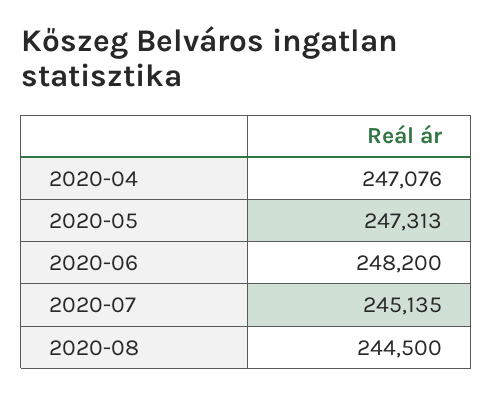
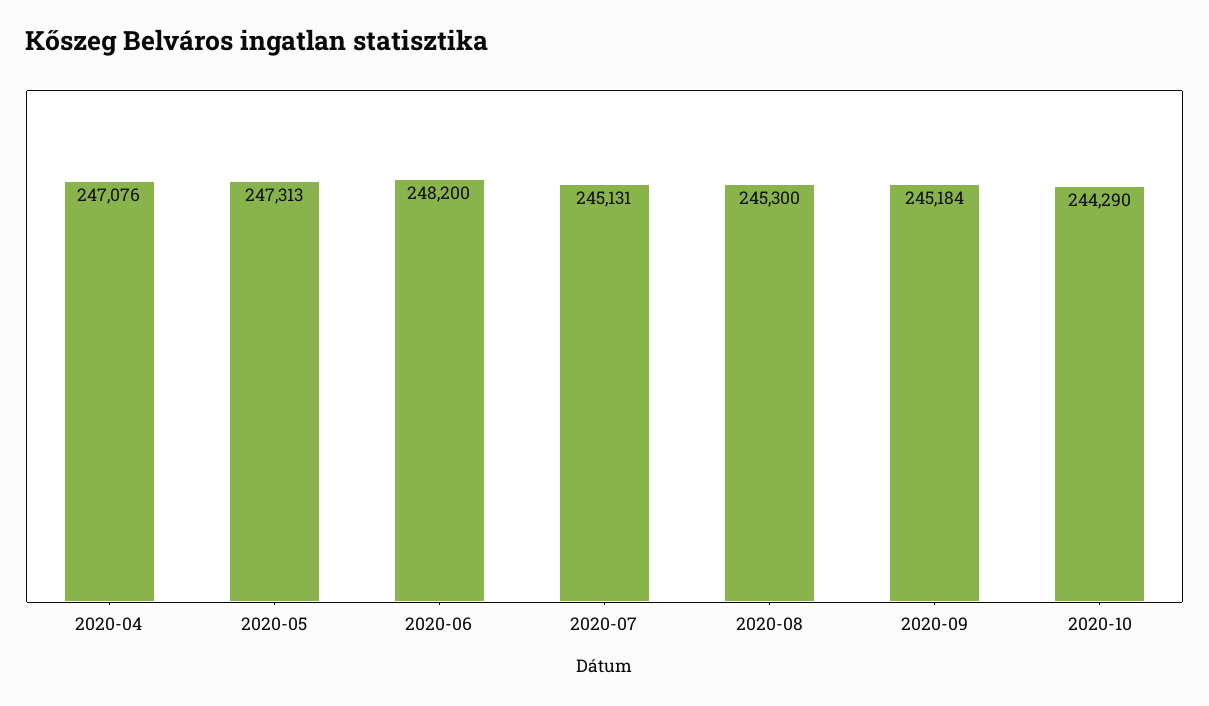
2020-07: 245135 -> 245131
2020-08: 244500 -> 245300
2020-09: none -> 245184
2020-10: none -> 244290

